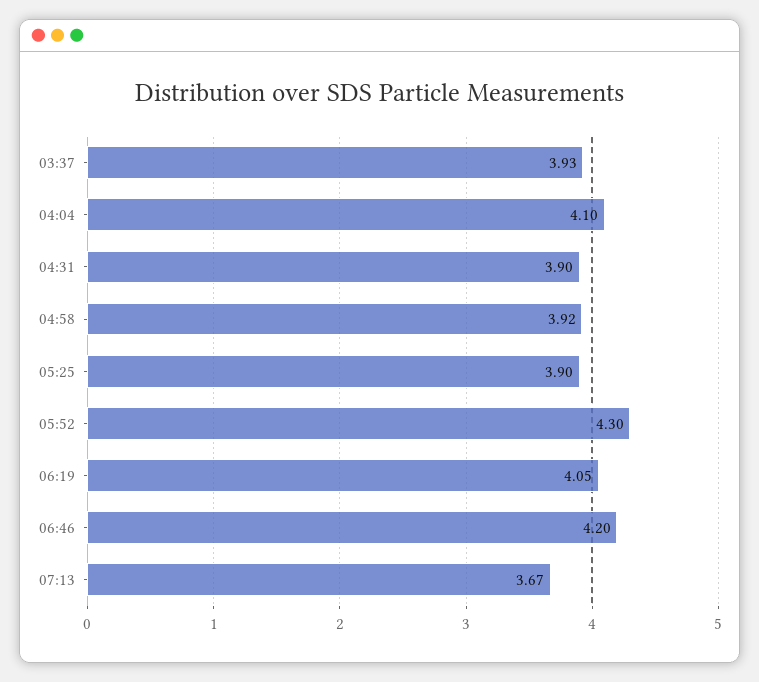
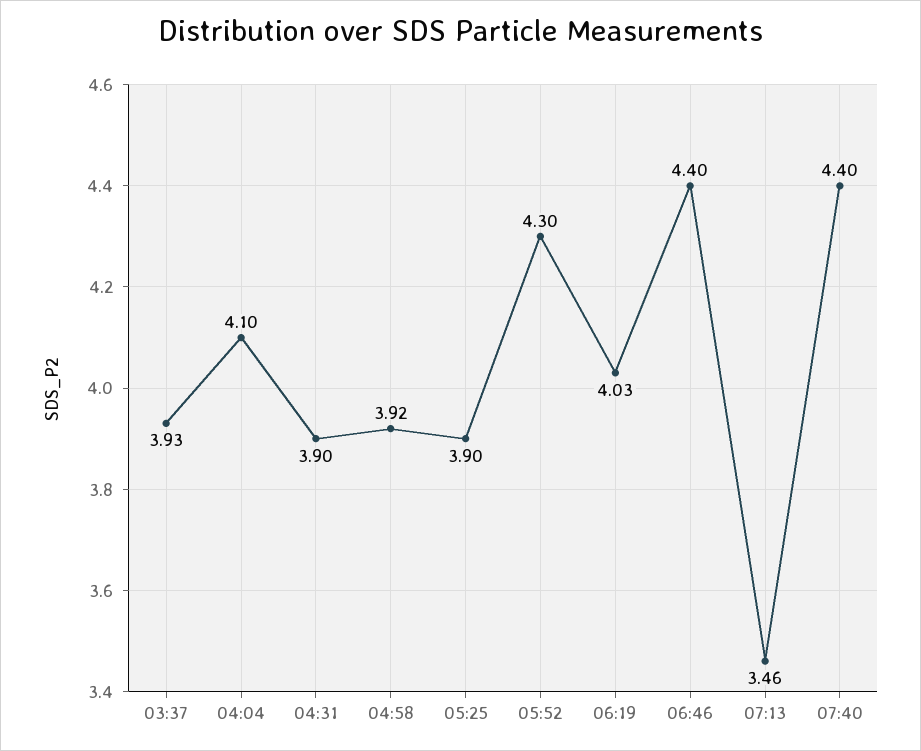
06:19: 4.05 -> 4.03
06:46: 4.2 -> 4.4
07:13: 3.67 -> 3.46
07:40: none -> 4.4

